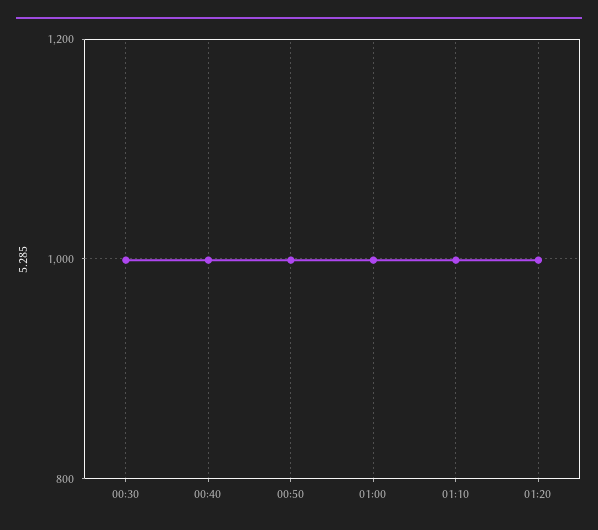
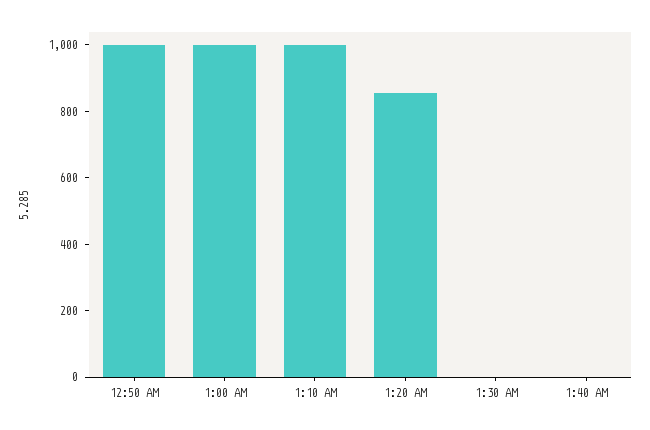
00:30: 1000 -> none
00:40: 1000 -> none
01:20: 1000 -> 850
1:30 AM: none -> 0
1:40 AM: none -> 0

